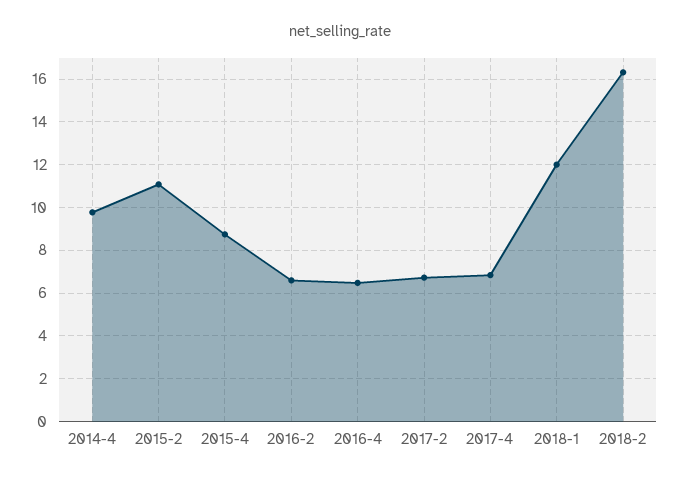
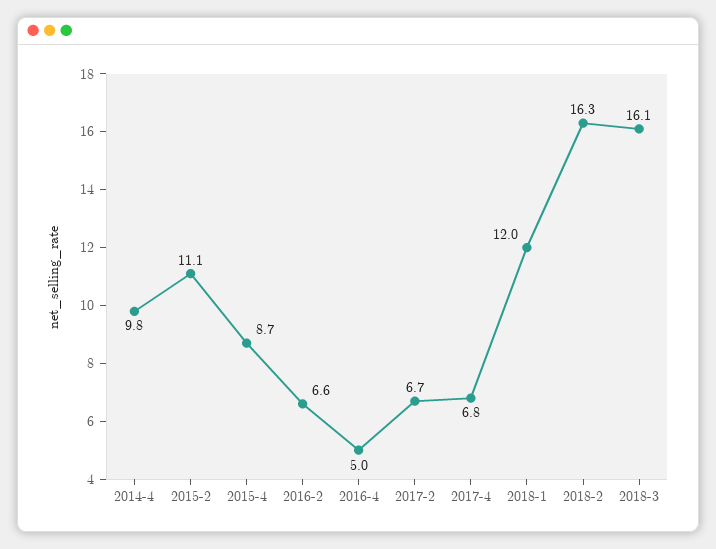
2016-4: 6.5 -> 5
2018-3: none -> 16.1

